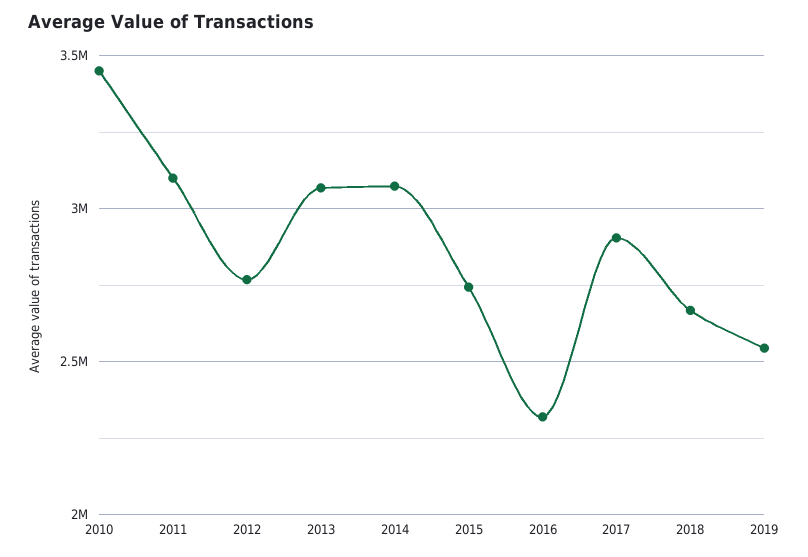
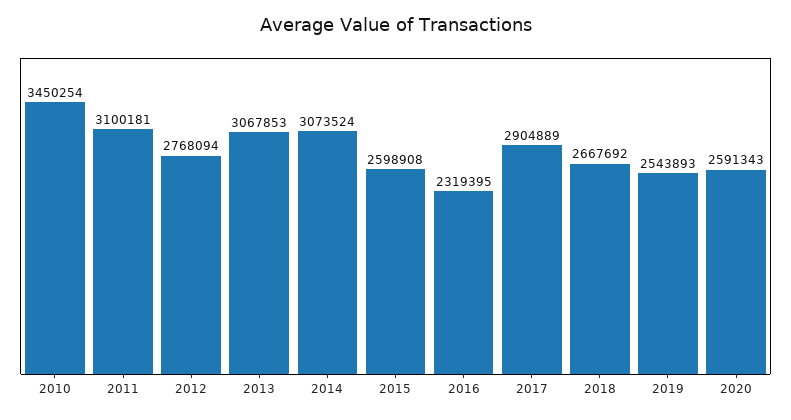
2015: 2750000 -> 2598908
2020: none -> 2591343

